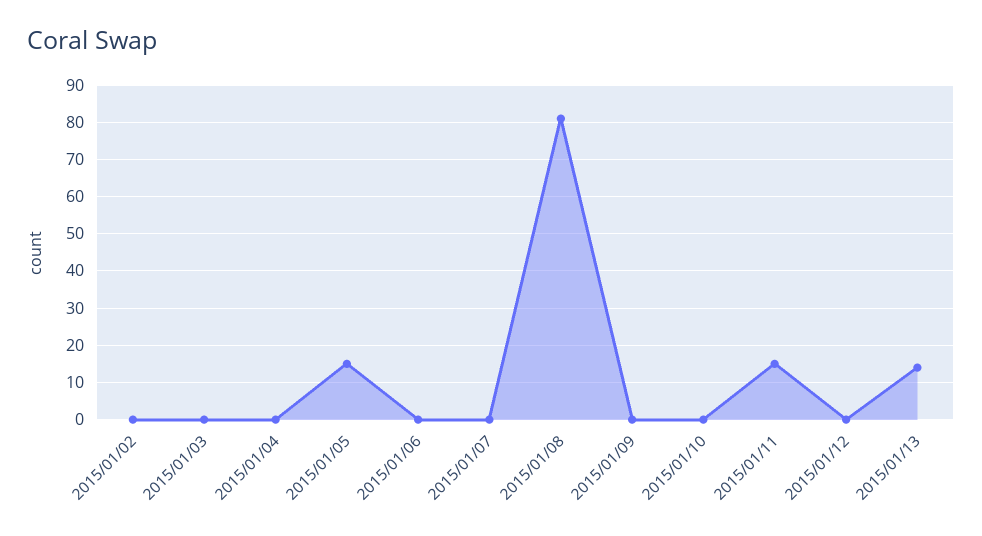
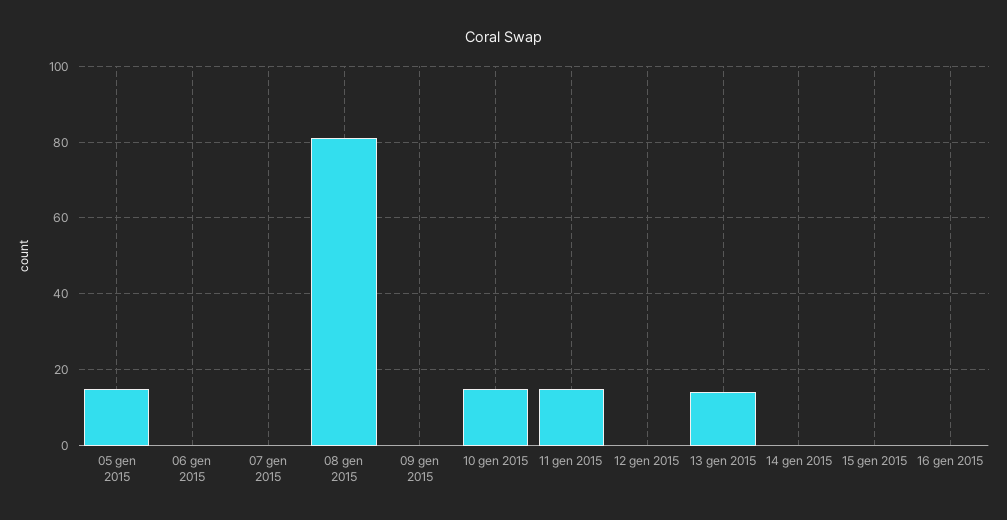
2015/01/02: 0 -> none
2015/01/03: 0 -> none
2015/01/04: 0 -> none
2015/01/10: 0 -> 15
14 gen 2015: none -> 0
15 gen 2015: none -> 0
16 gen 2015: none -> 0

